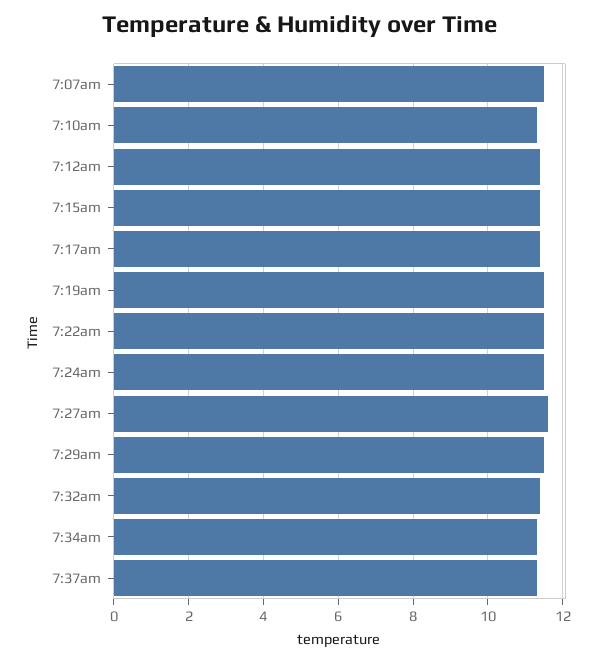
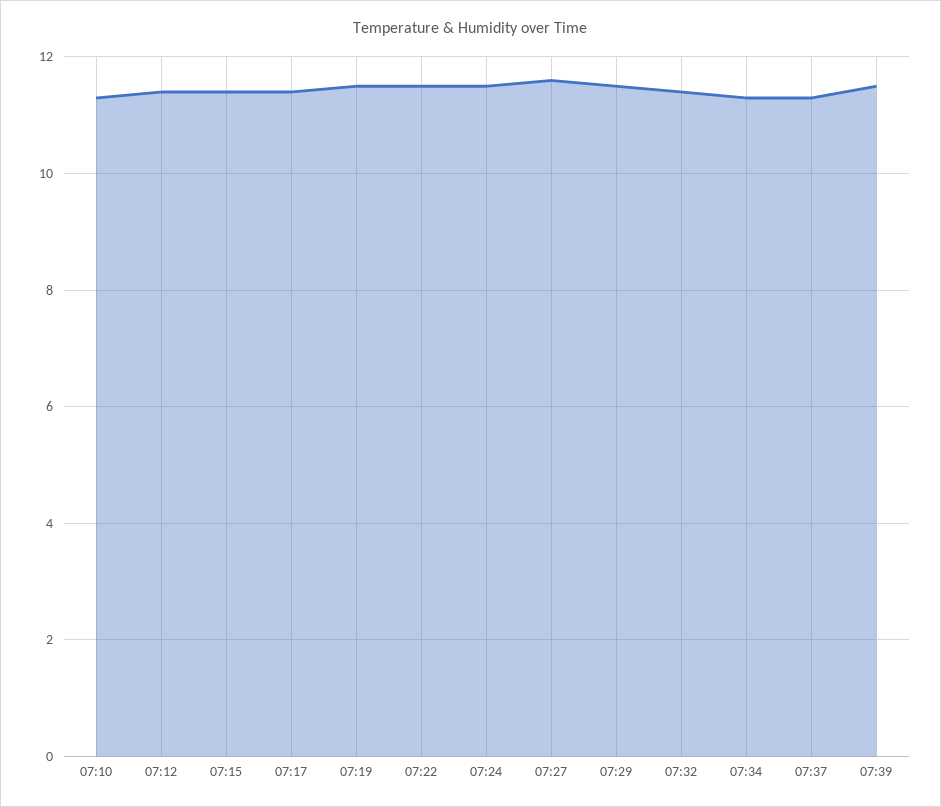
7:07am: 11.5 -> none
07:39: none -> 11.5

